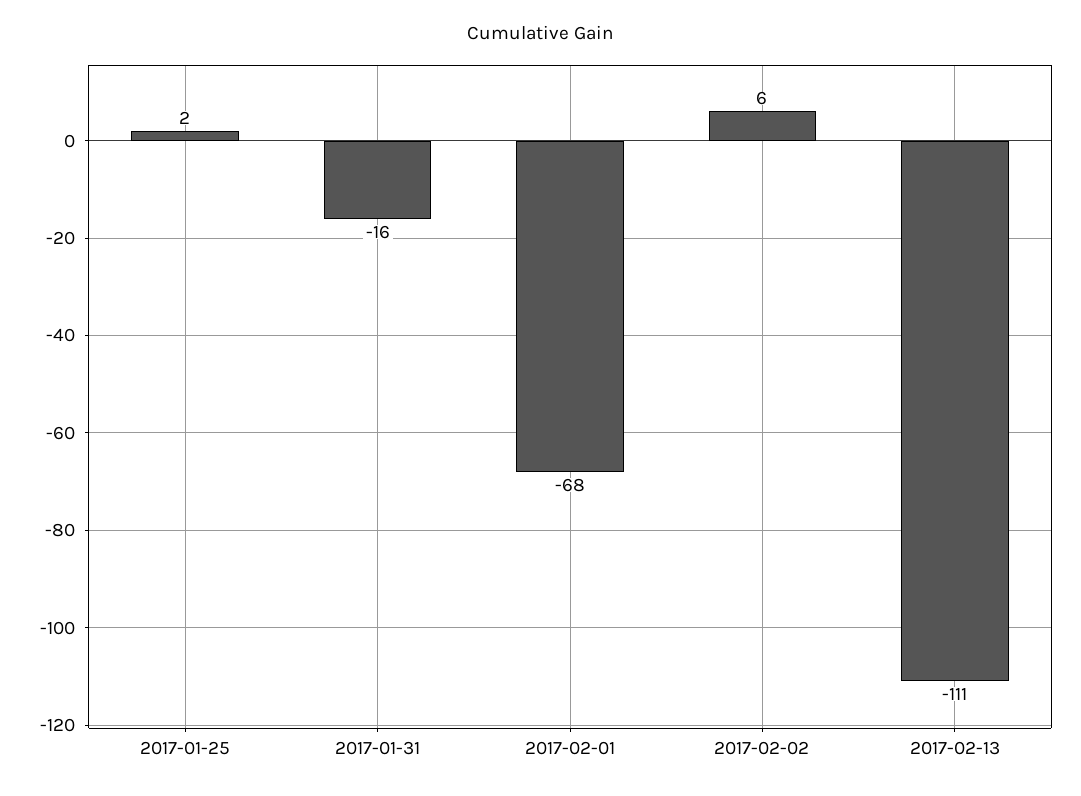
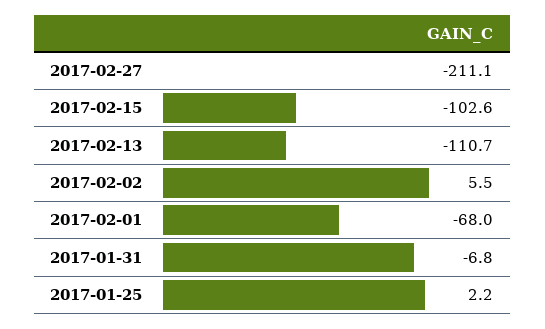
2017-01-31: -16 -> -6.8
2017-02-27: none -> -211.1
2017-02-15: none -> -102.6

